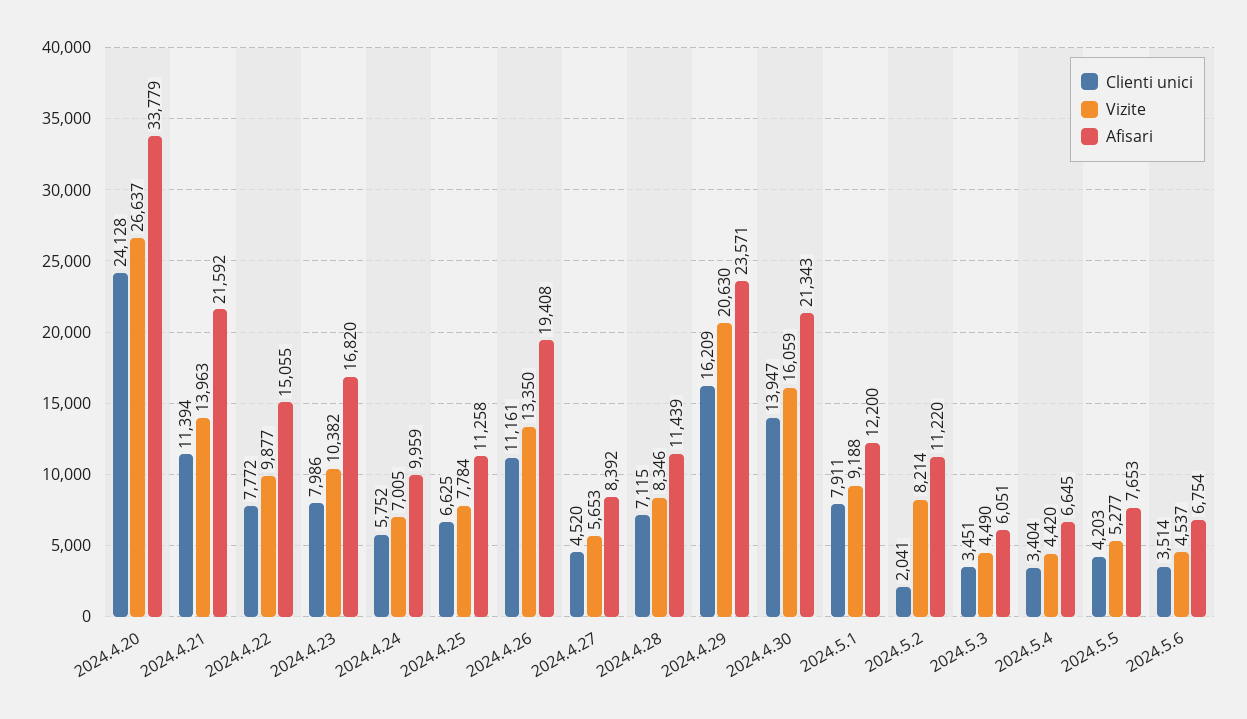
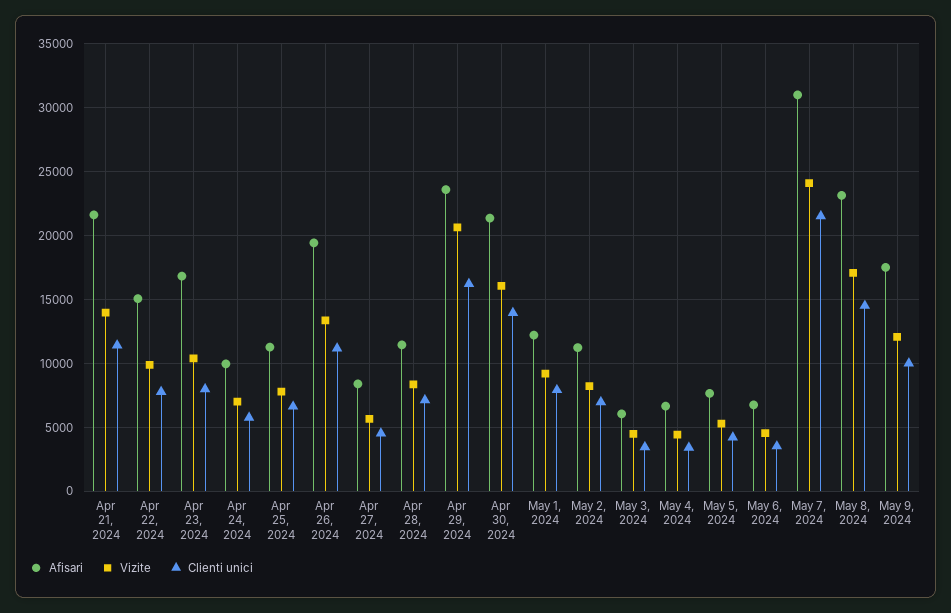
Clienti unici, 2024.4.20: 24128 -> none
Vizite, 2024.4.20: 26637 -> none
Afisari, 2024.4.20: 33779 -> none
Clienti unici, 2024.5.2: 2041 -> 7000
Afisari, May 7, 2024: none -> 31000
Vizite, May 7, 2024: none -> 24000
Clienti unici, May 7, 2024: none -> 21500
Afisari, May 8, 2024: none -> 23000
Vizite, May 8, 2024: none -> 17000
Clienti unici, May 8, 2024: none -> 14500
Afisari, May 9, 2024: none -> 17500
Vizite, May 9, 2024: none -> 12000
Clienti unici, May 9, 2024: none -> 10000

